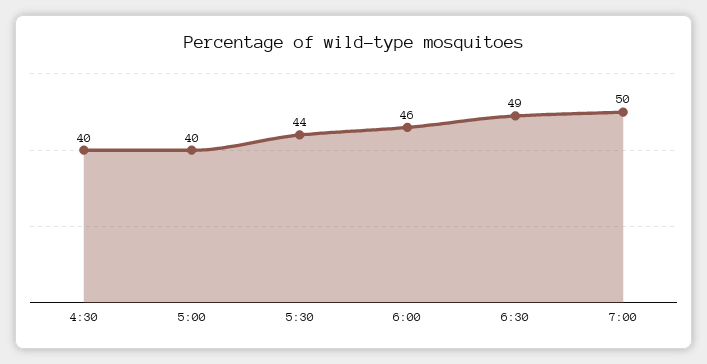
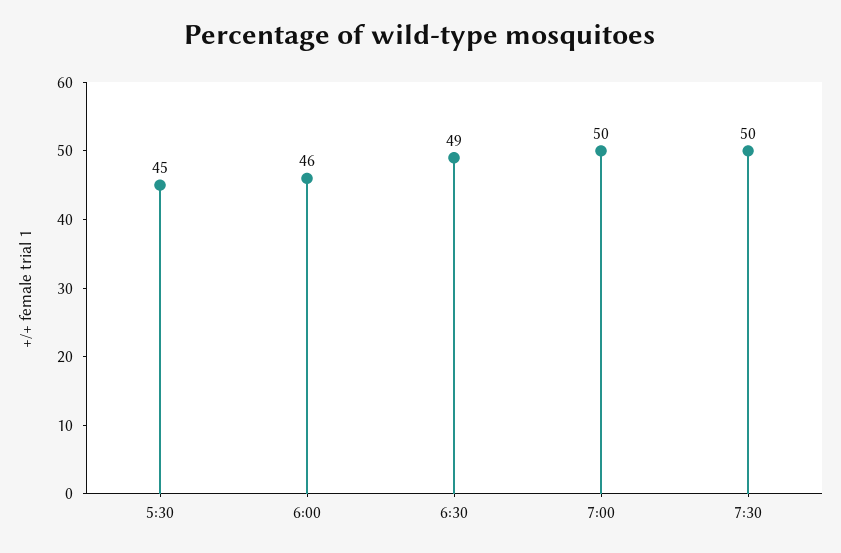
4:30: 40 -> none
5:00: 40 -> none
5:30: 44 -> 45
7:30: none -> 50

